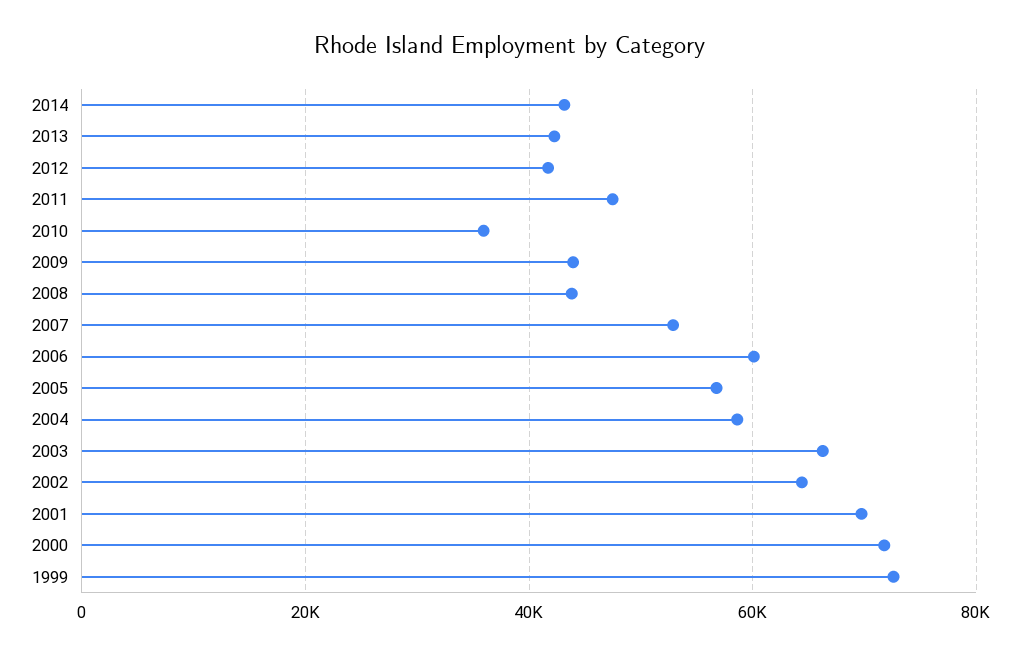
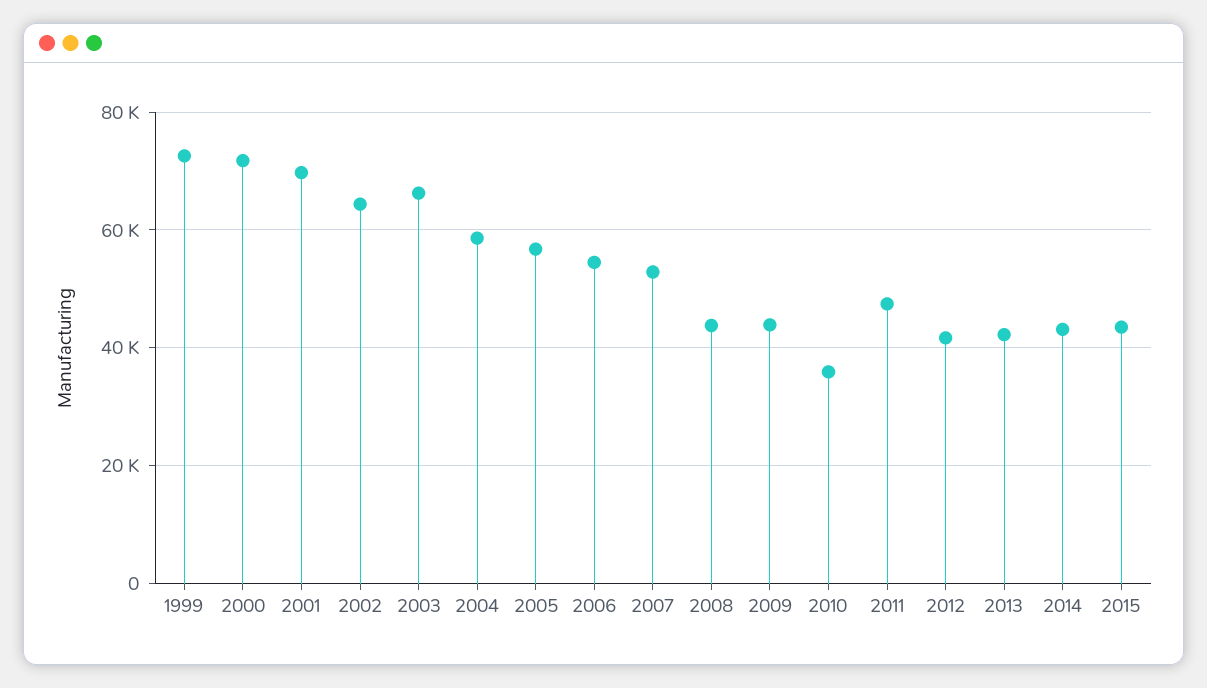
2006: 60000 -> 54000
2015: none -> 44000

